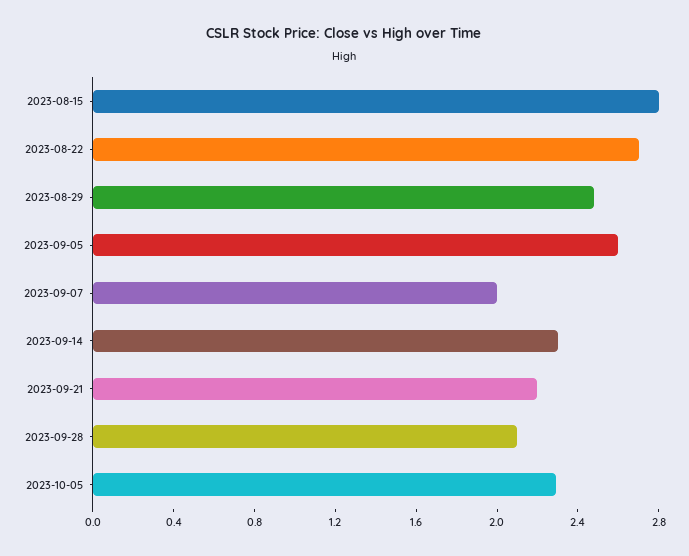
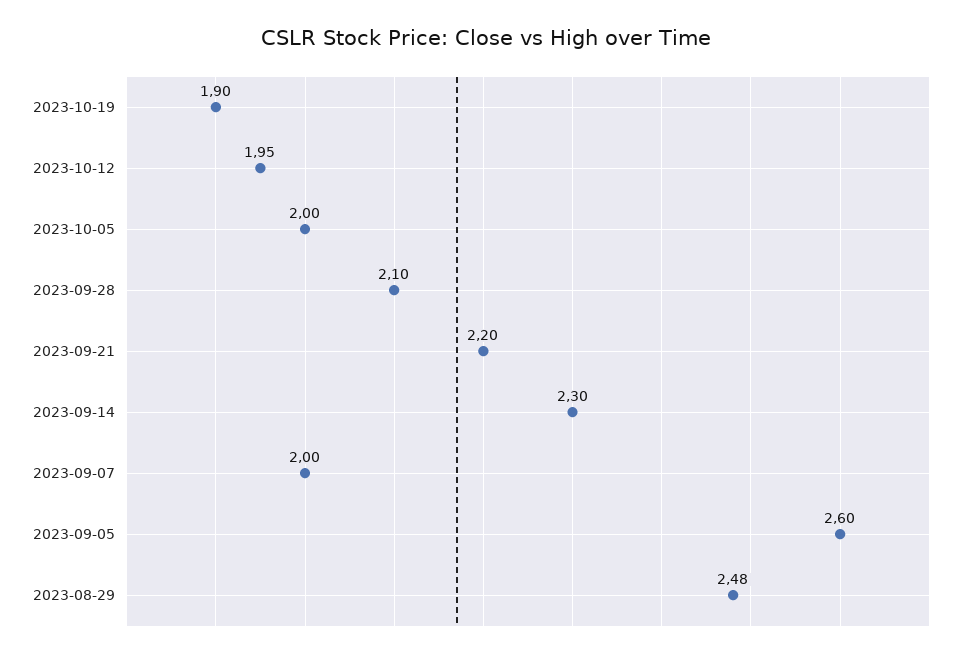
2023-08-15: 2.8 -> none
2023-08-22: 2.7 -> none
2023-10-05: 2.3 -> 2
2023-10-19: none -> 1.9
2023-10-12: none -> 1.95

